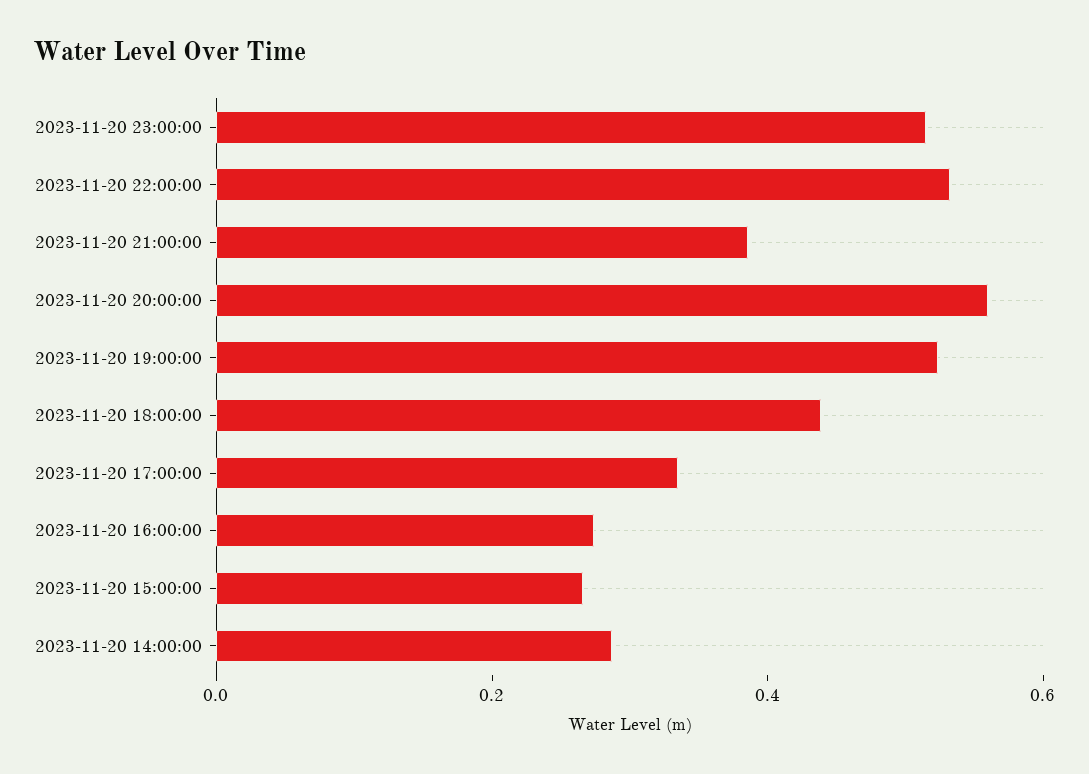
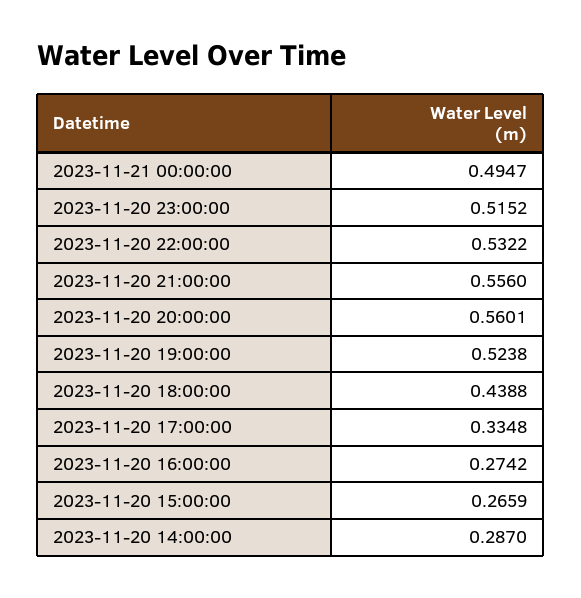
2023-11-20 21:00:00: 0.4 -> 0.556
2023-11-21 00:00:00: none -> 0.4947

